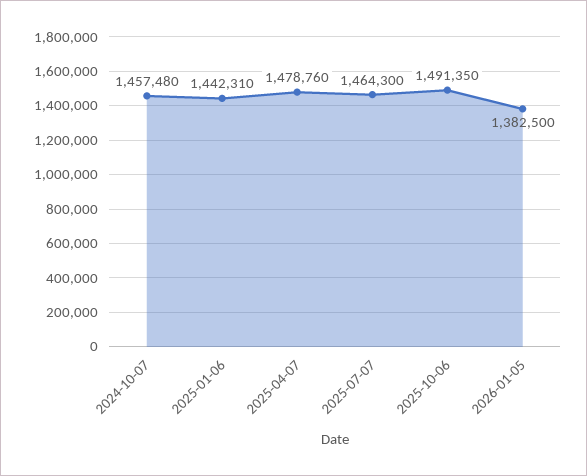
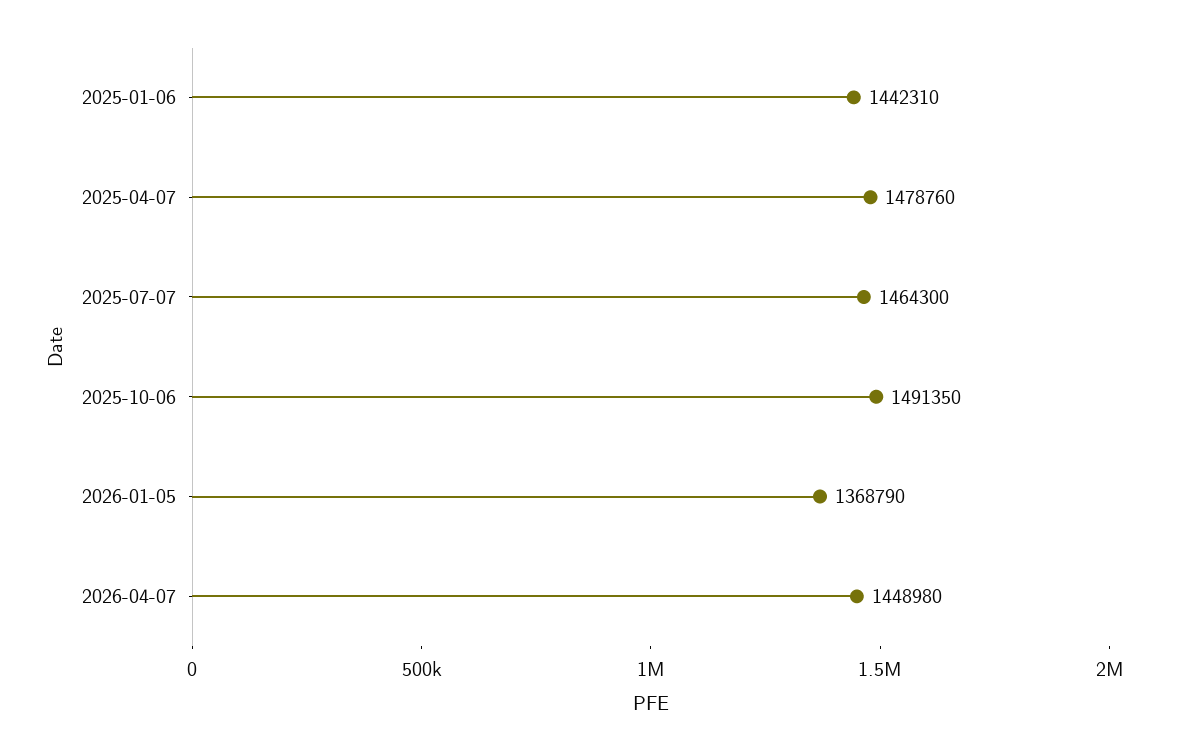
2024-10-07: 1457480 -> none
2026-01-05: 1382500 -> 1368790
2026-04-07: none -> 1448980

